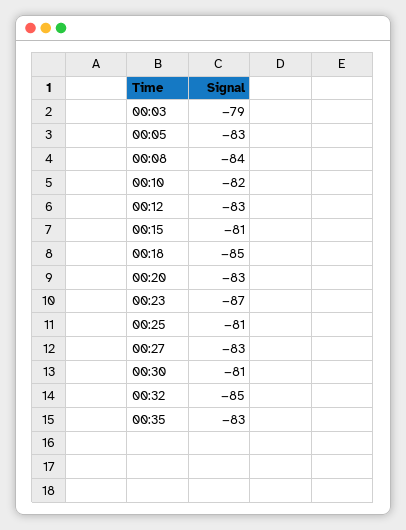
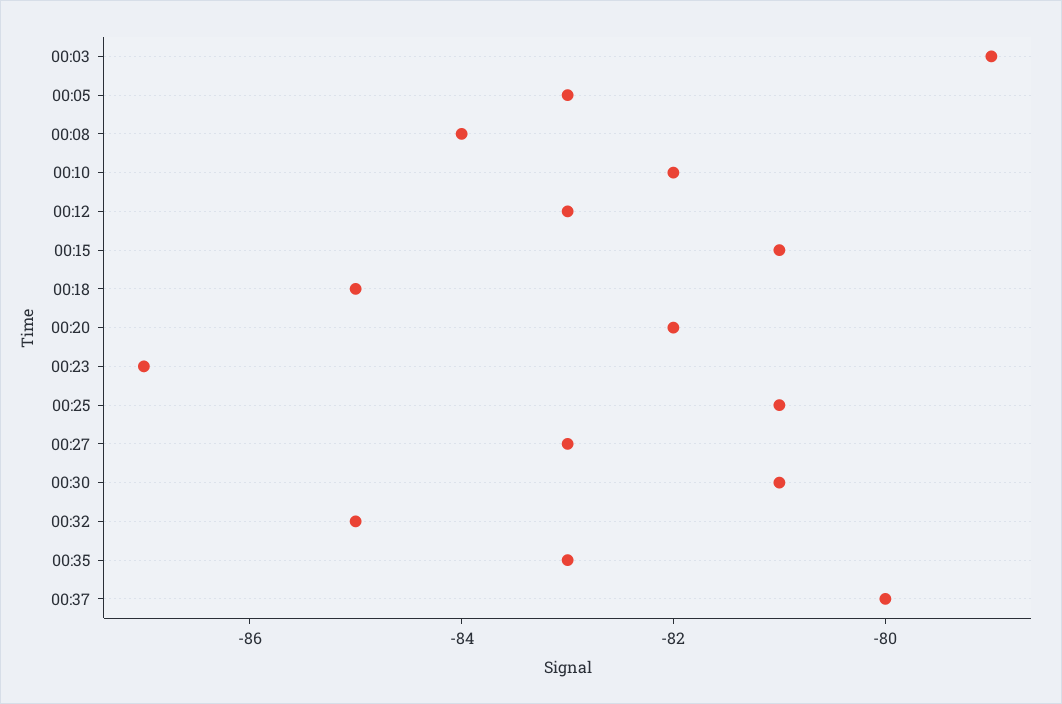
00:20: -83 -> -82
00:37: none -> -80

